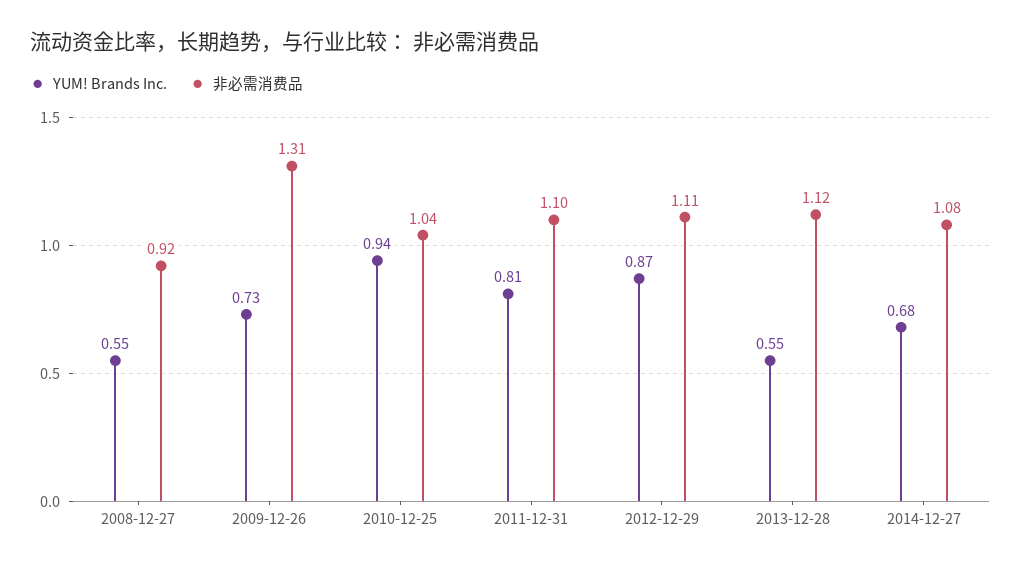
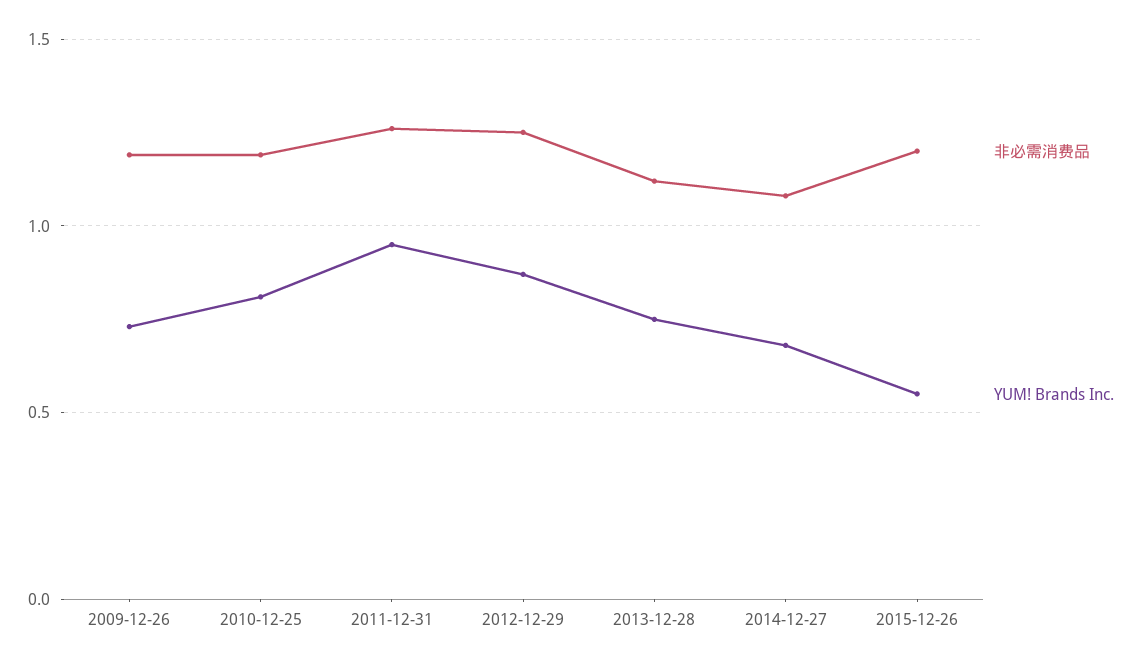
YUM! Brands Inc., 2008-12-27: 0.55 -> none
非必需消费品, 2008-12-27: 0.92 -> none
非必需消费品, 2009-12-26: 1.31 -> 1.2
YUM! Brands Inc., 2010-12-25: 0.94 -> 0.8
非必需消费品, 2010-12-25: 1.04 -> 1.2
YUM! Brands Inc., 2011-12-31: 0.81 -> 0.95
非必需消费品, 2011-12-31: 1.1 -> 1.25
非必需消费品, 2012-12-29: 1.11 -> 1.25
YUM! Brands Inc., 2013-12-28: 0.55 -> 0.75
非必需消费品, 2015-12-26: none -> 1.2
YUM! Brands Inc., 2015-12-26: none -> 0.55

